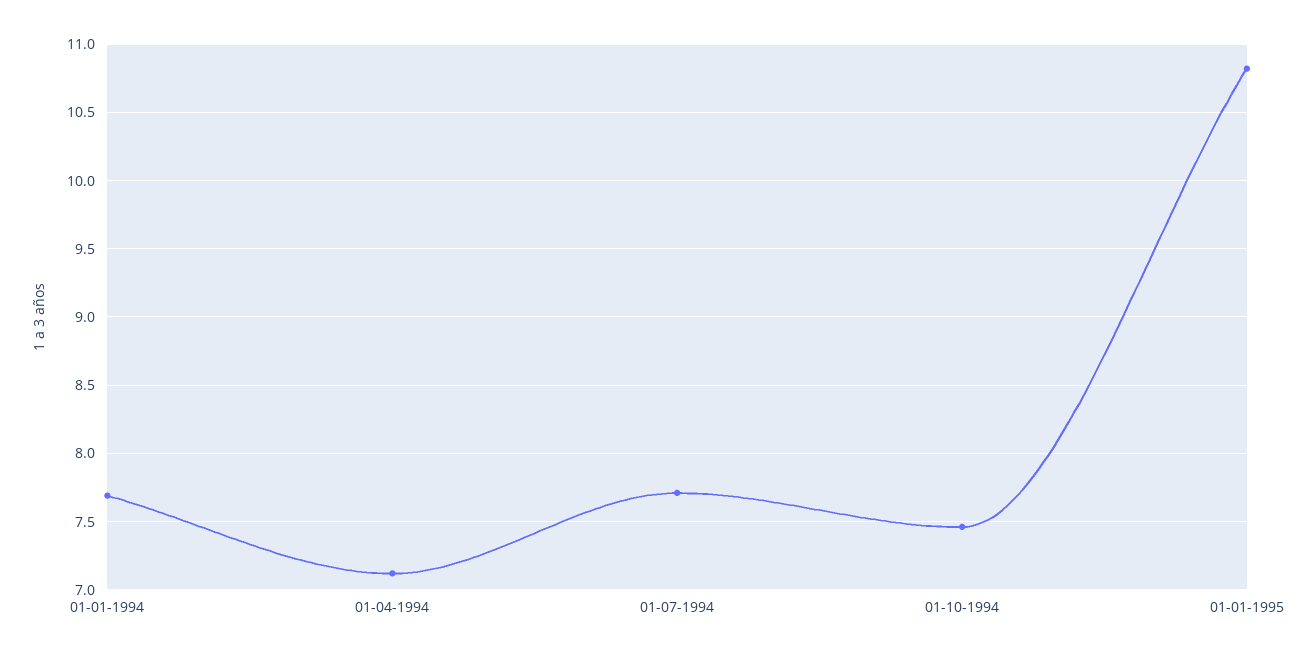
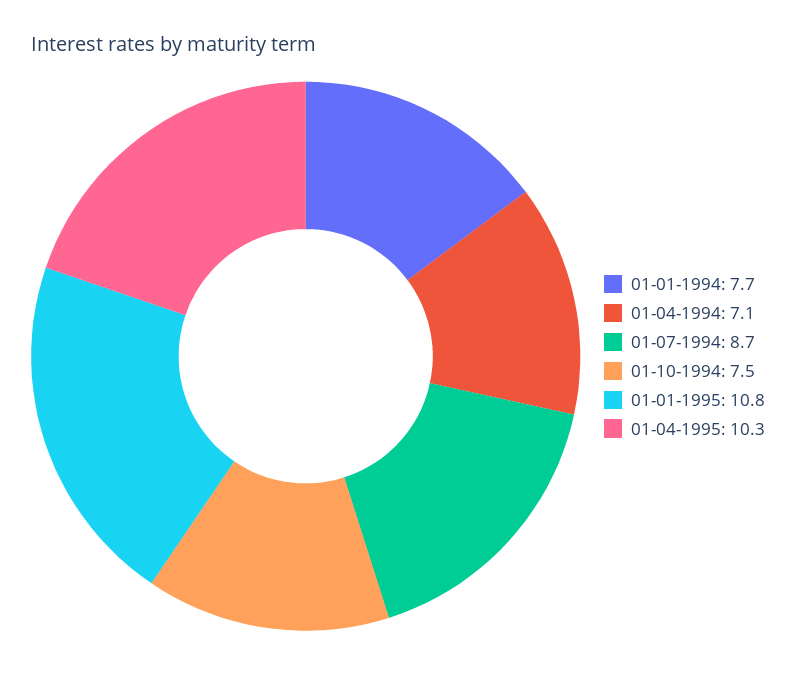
01-07-1994: 7.7 -> 8.7
01-04-1995: none -> 10.3

